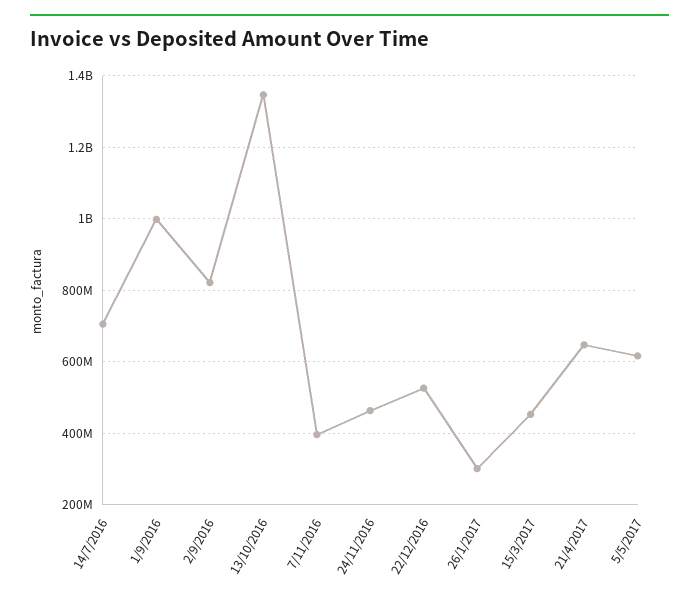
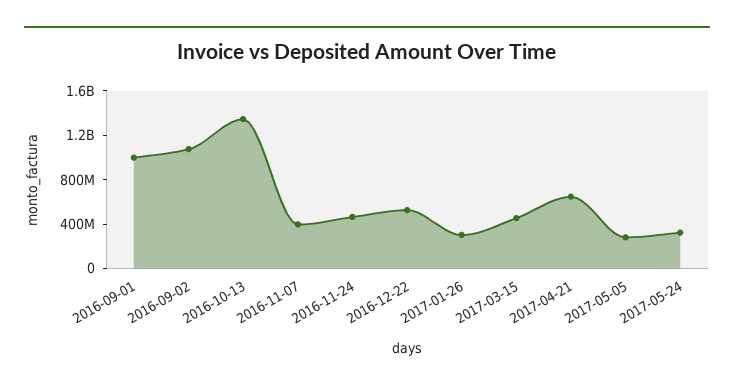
14/7/2016: 700000000 -> none
2/9/2016: 820000000 -> 1100000000
5/5/2017: 620000000 -> 300000000
2017-05-24: none -> 300000000

